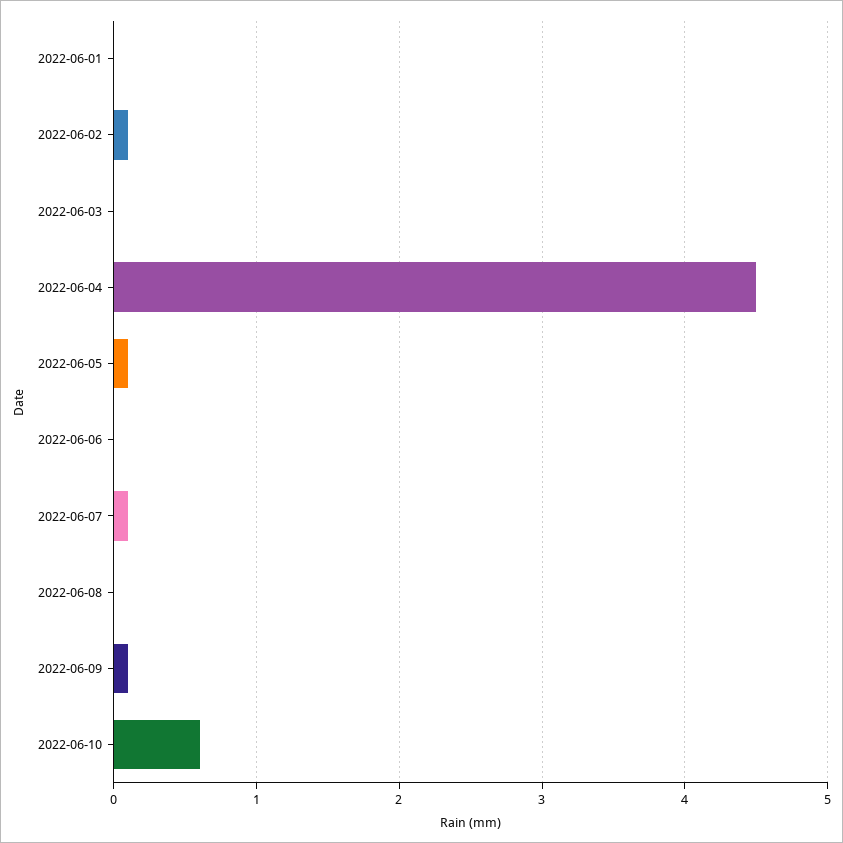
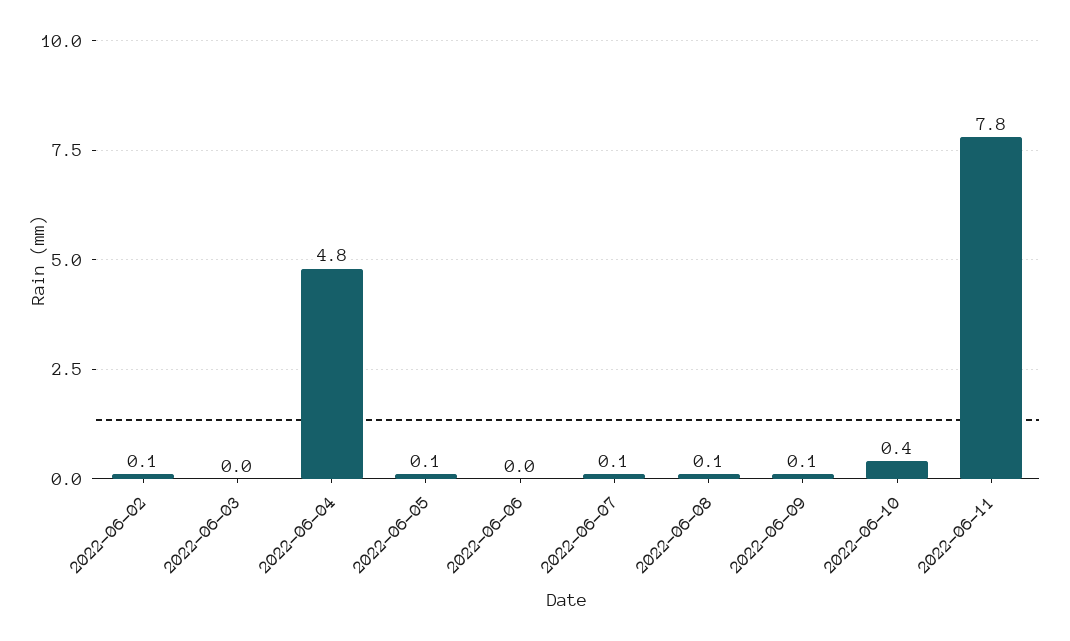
2022-06-01: 0 -> none
2022-06-04: 4.5 -> 4.8
2022-06-08: 0 -> 0.1
2022-06-10: 0.6 -> 0.4
2022-06-11: none -> 7.8

